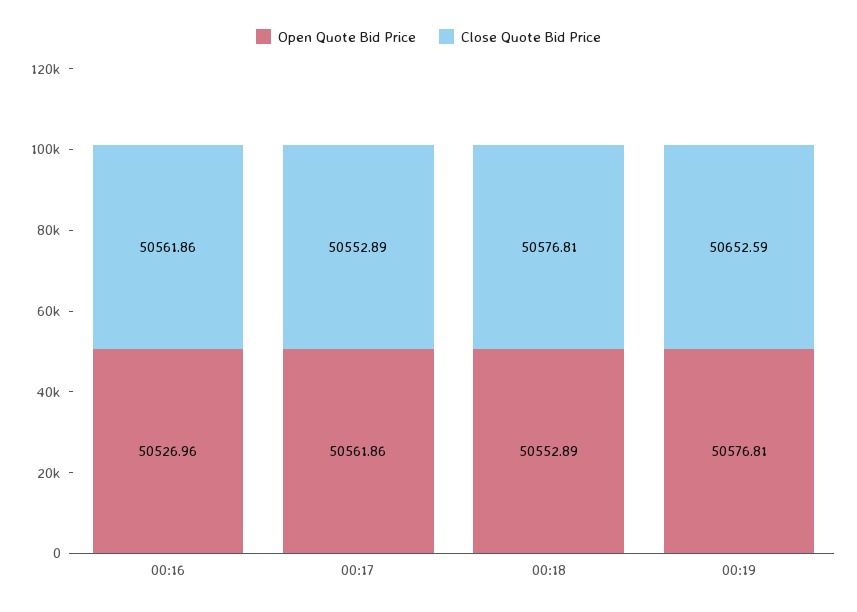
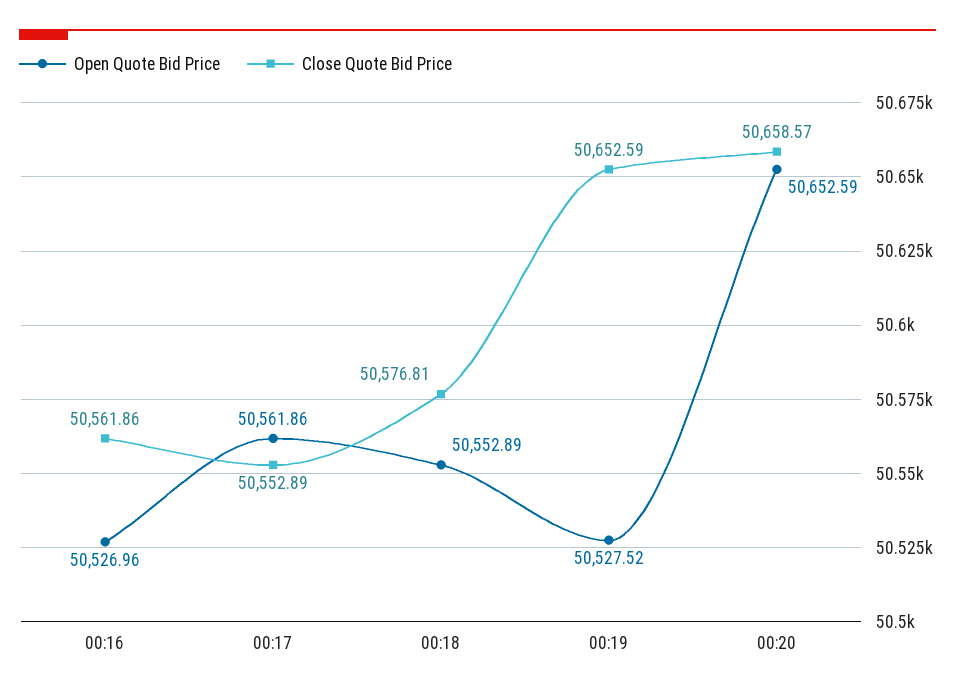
Open Quote Bid Price, 00:19: 50576.81 -> 50527.52
Open Quote Bid Price, 00:20: none -> 50652.59
Close Quote Bid Price, 00:20: none -> 50658.57

